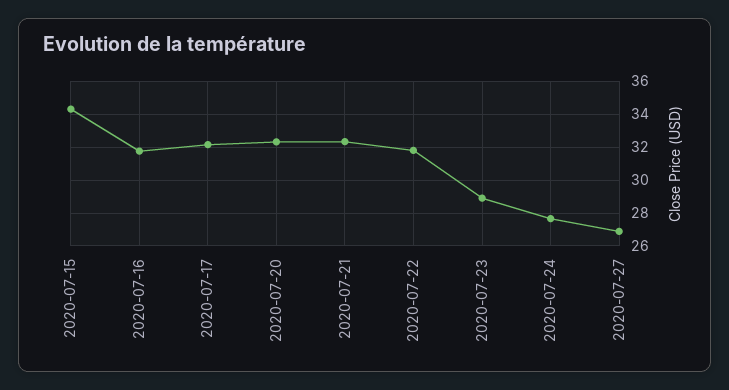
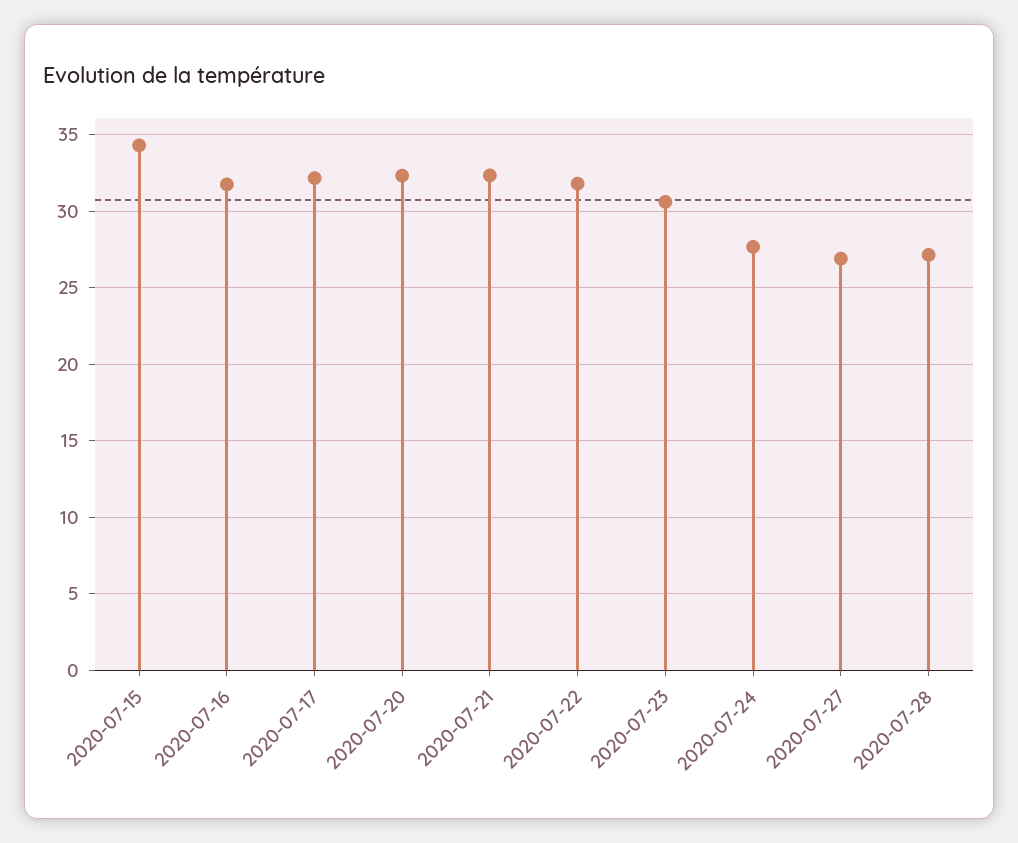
2020-07-23: 29 -> 30.5
2020-07-28: none -> 27

